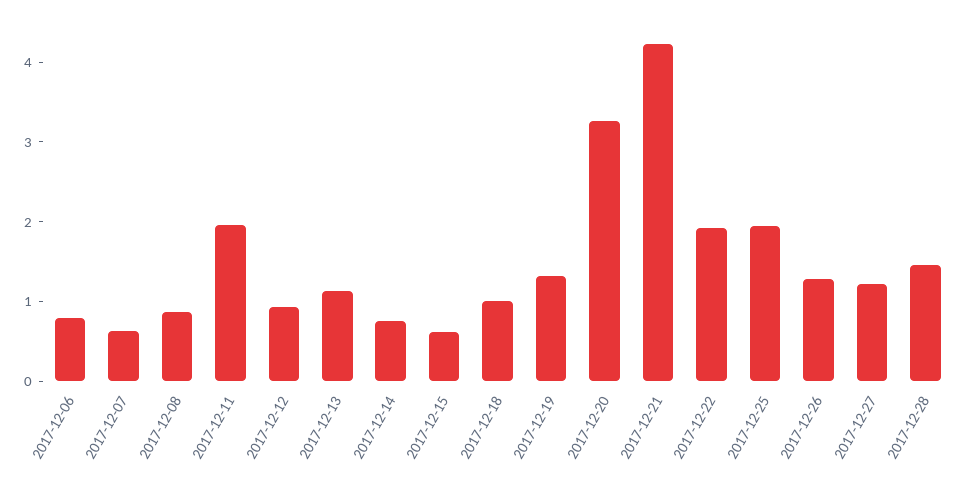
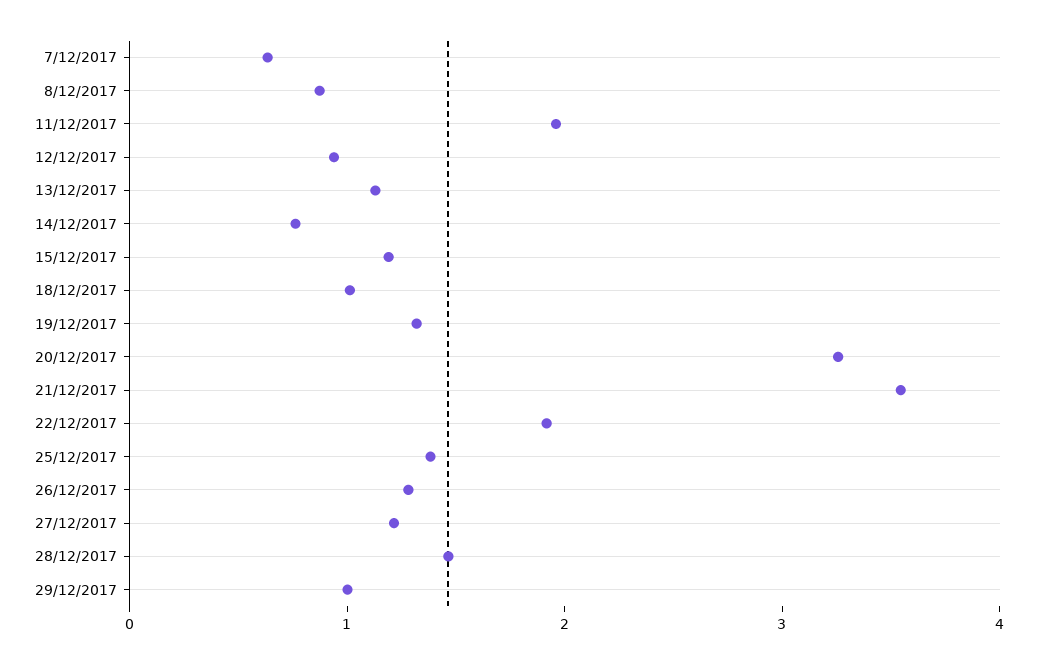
2017-12-06: 0.8 -> none
2017-12-15: 0.6 -> 1.2
2017-12-21: 4.2 -> 3.6
2017-12-25: 2 -> 1.4
29/12/2017: none -> 1

